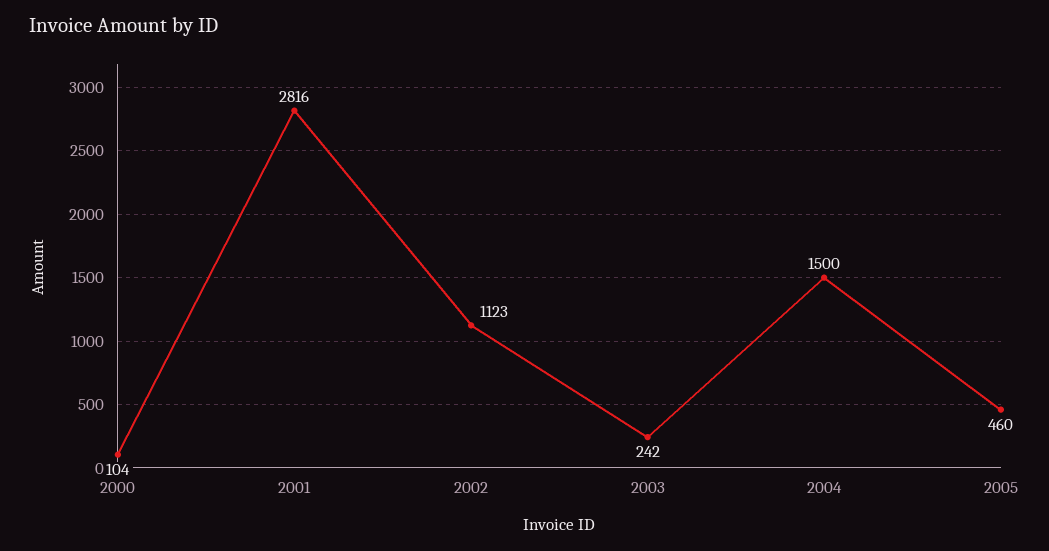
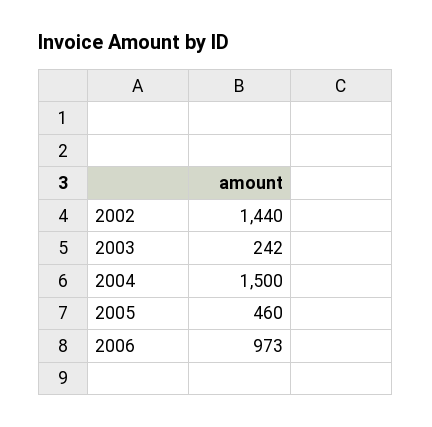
2000: 104 -> none
2001: 2816 -> none
2002: 1123 -> 1440
2006: none -> 973

